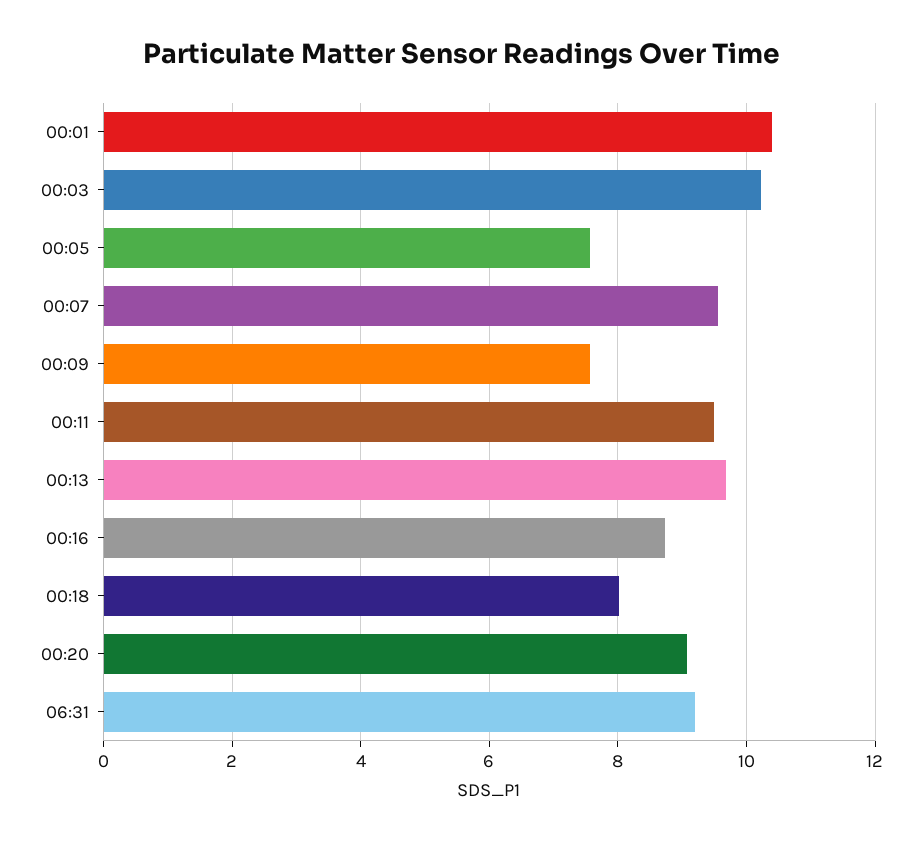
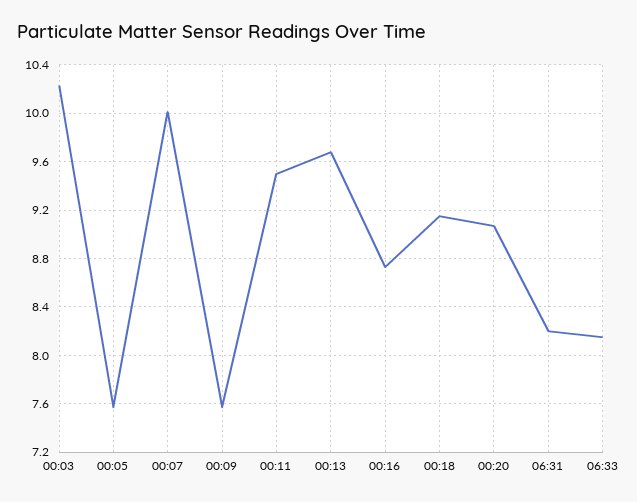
00:01: 10.4 -> none
00:07: 9.6 -> 10
00:18: 8 -> 9.15
06:31: 9.2 -> 8.2
06:33: none -> 8.15

